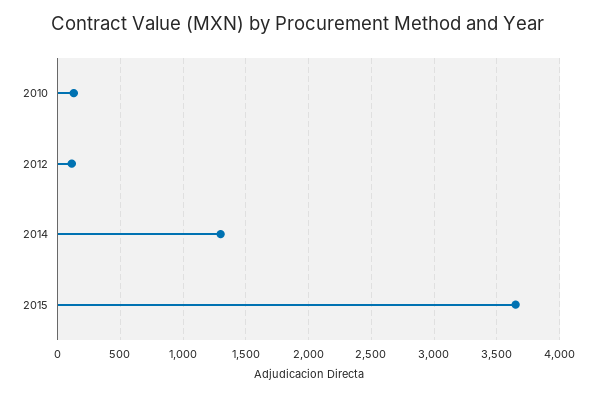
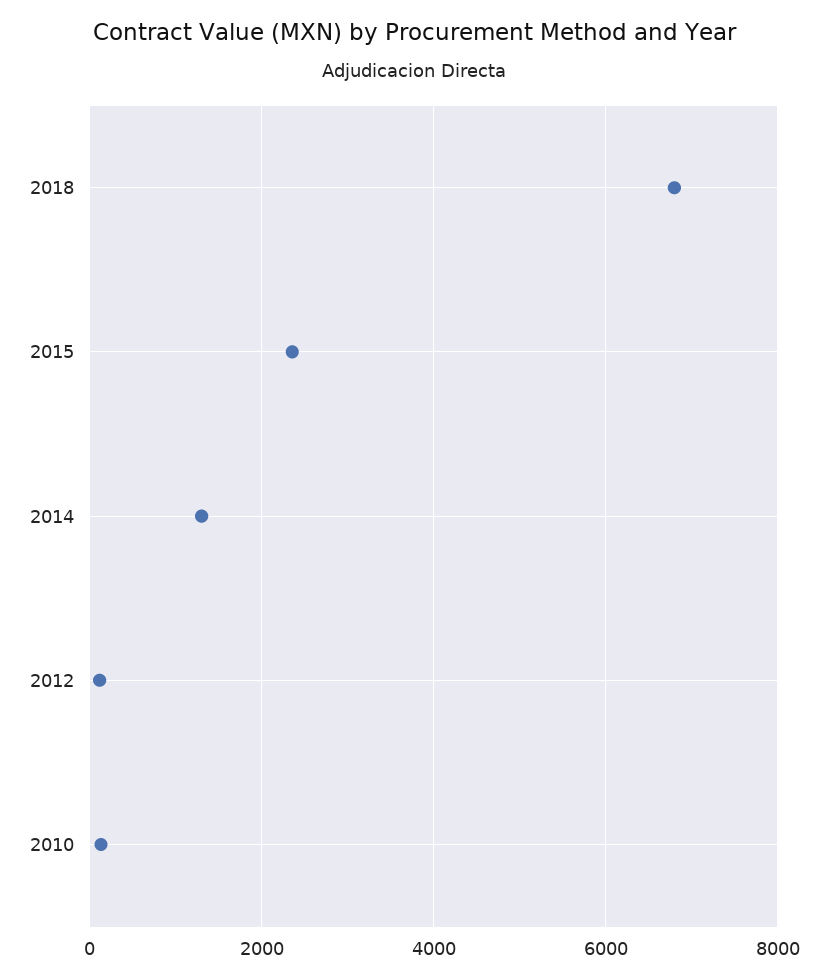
2015: 3650 -> 2400
2018: none -> 6800

